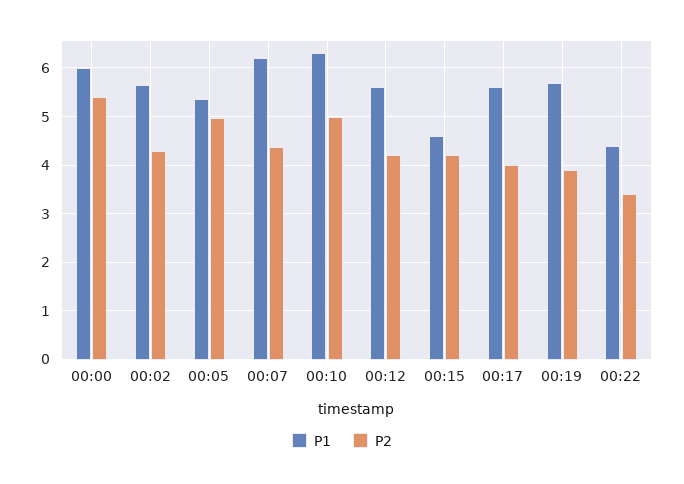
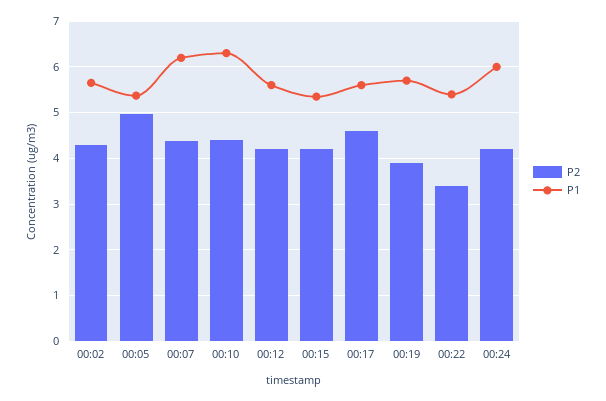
P1, 00:00: 6 -> none
P2, 00:00: 5.4 -> none
P2, 00:10: 5 -> 4.4
P1, 00:15: 4.6 -> 5.4
P2, 00:17: 4 -> 4.6
P1, 00:22: 4.4 -> 5.4
P2, 00:24: none -> 4.2
P1, 00:24: none -> 6

